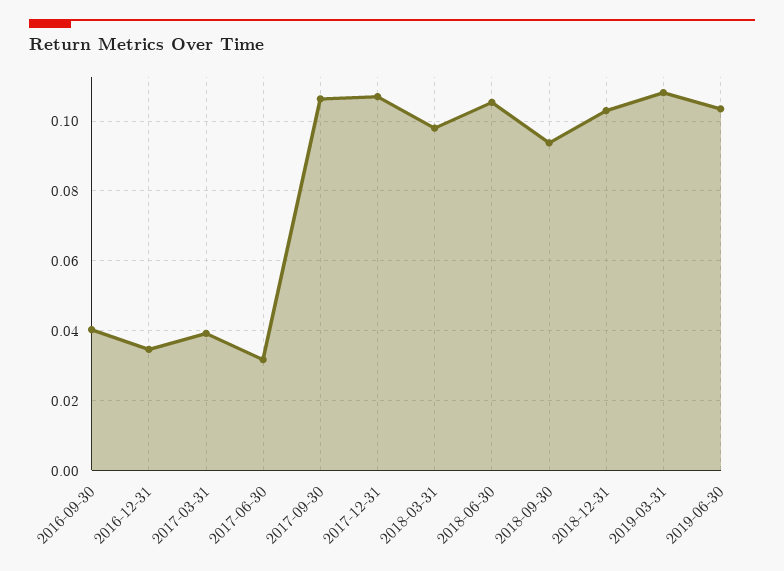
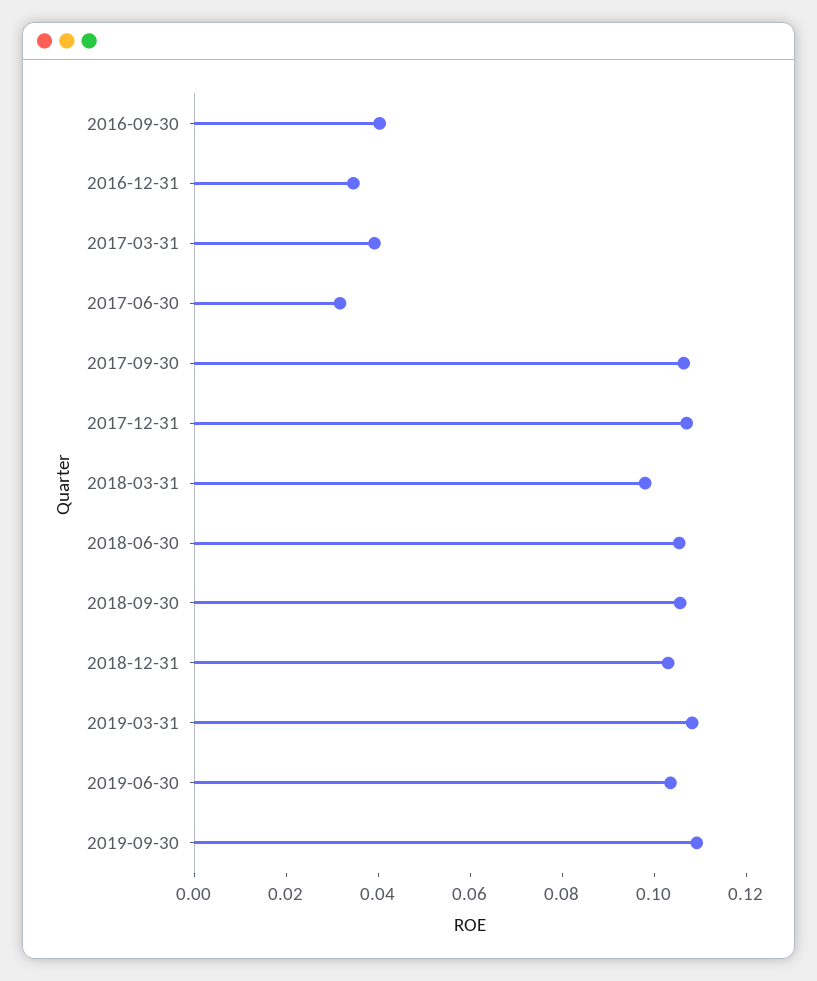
2018-09-30: 0.094 -> 0.105
2019-09-30: none -> 0.11

